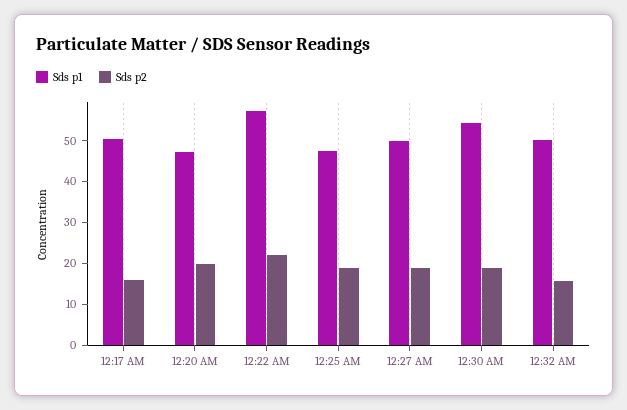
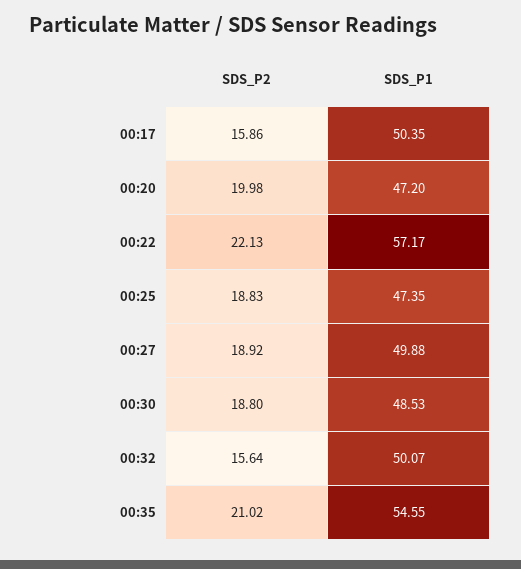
Sds p1, 12:30 AM: 54 -> 48.53
Sds p2, 00:35: none -> 21.02
Sds p1, 00:35: none -> 54.55

